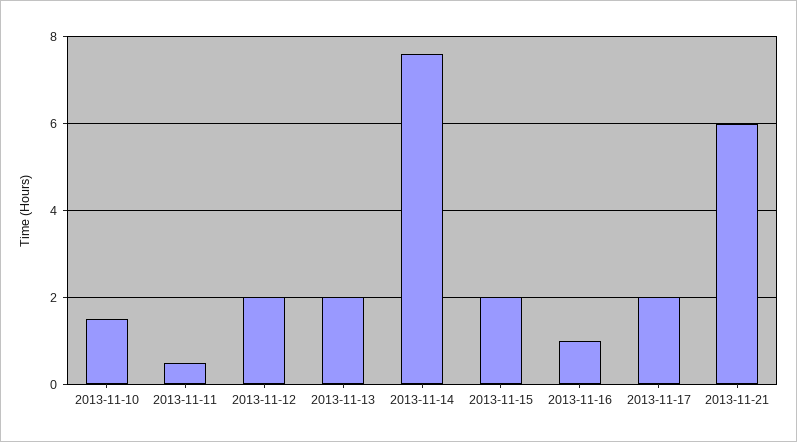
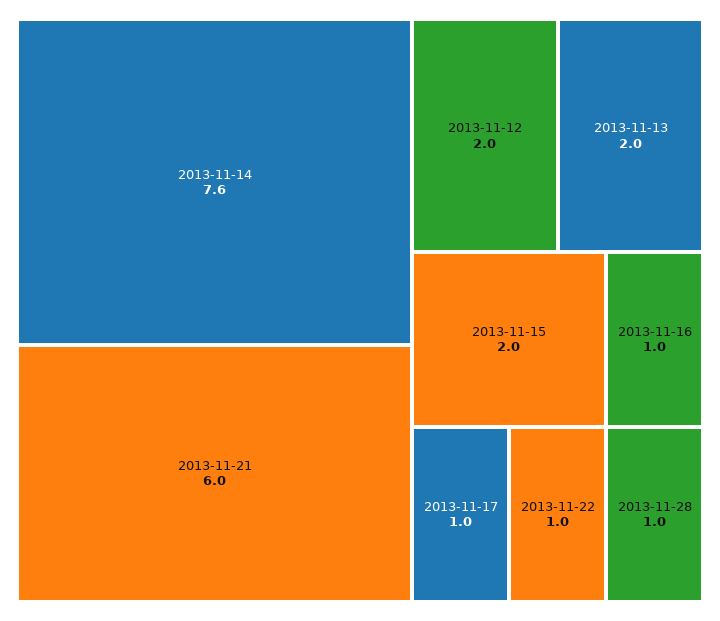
2013-11-10: 1.5 -> none
2013-11-11: 0.5 -> none
2013-11-17: 2 -> 1
2013-11-22: none -> 1
2013-11-28: none -> 1

